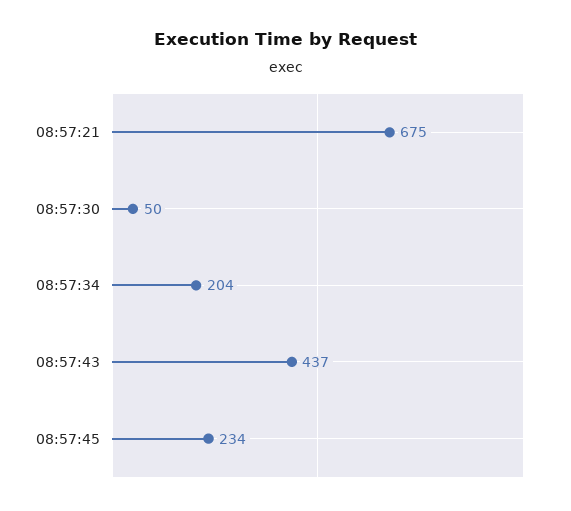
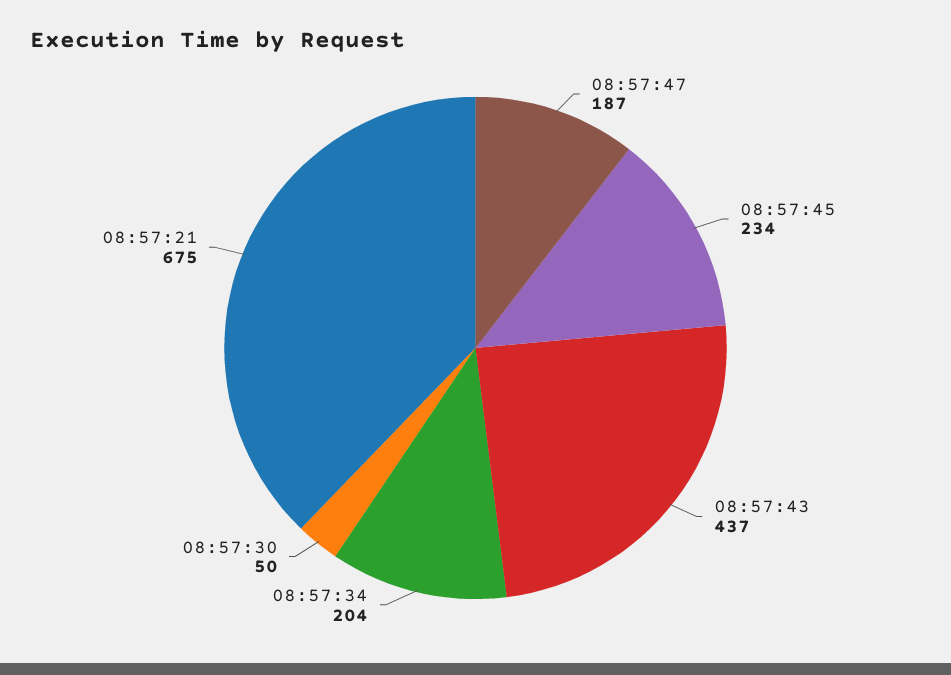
08:57:47: none -> 187

